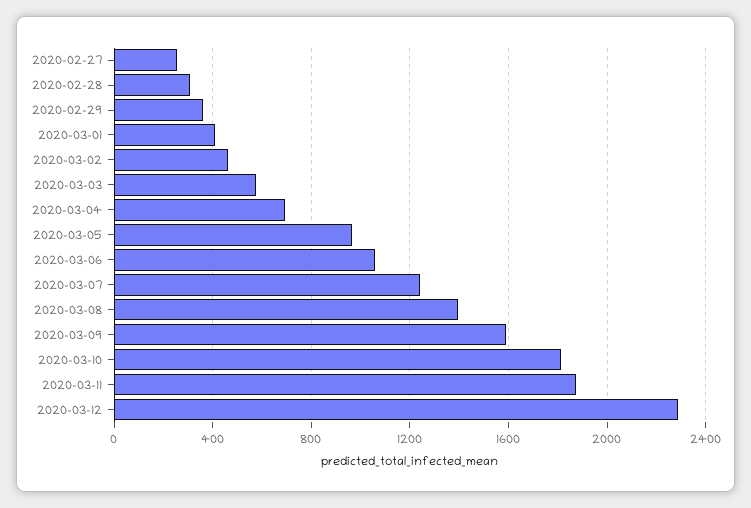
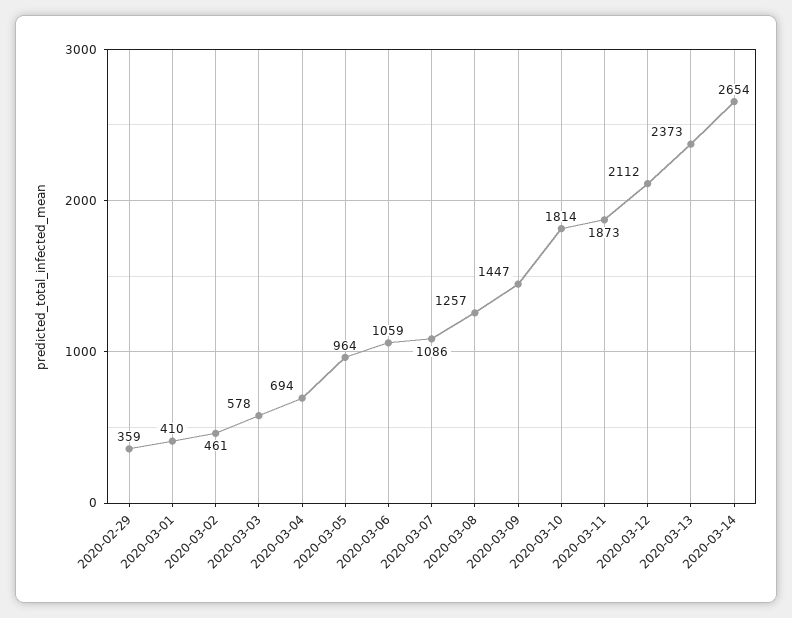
2020-02-27: 250 -> none
2020-02-28: 300 -> none
2020-03-07: 1250 -> 1086
2020-03-08: 1400 -> 1257
2020-03-09: 1600 -> 1447
2020-03-12: 2300 -> 2112
2020-03-13: none -> 2373
2020-03-14: none -> 2654

